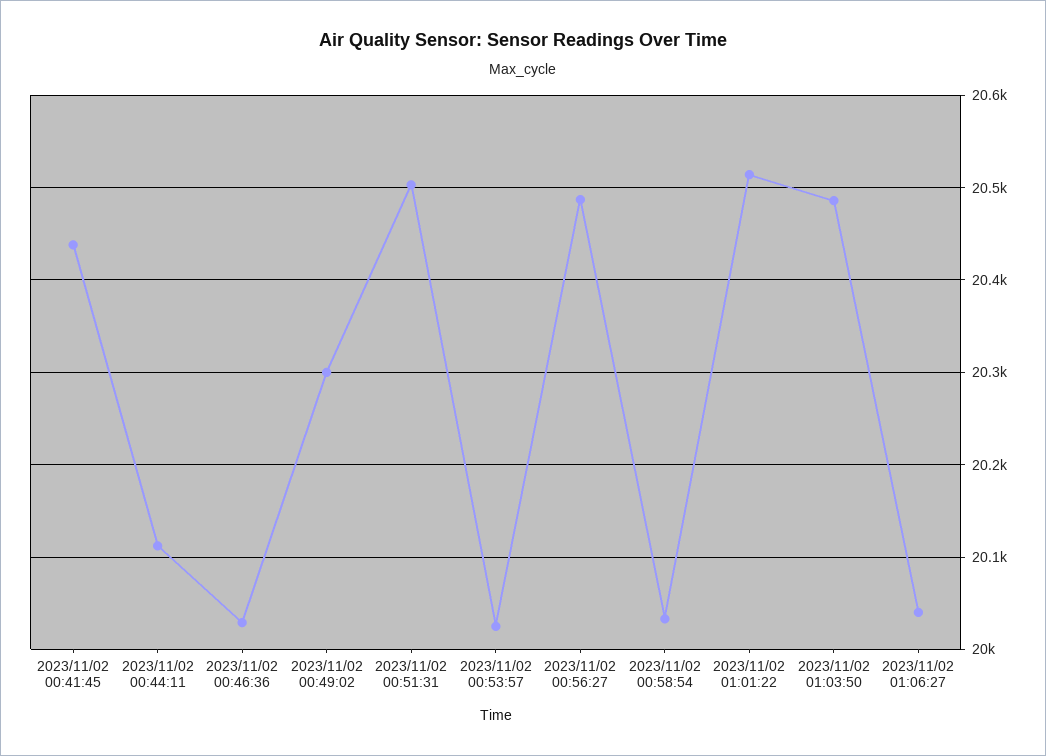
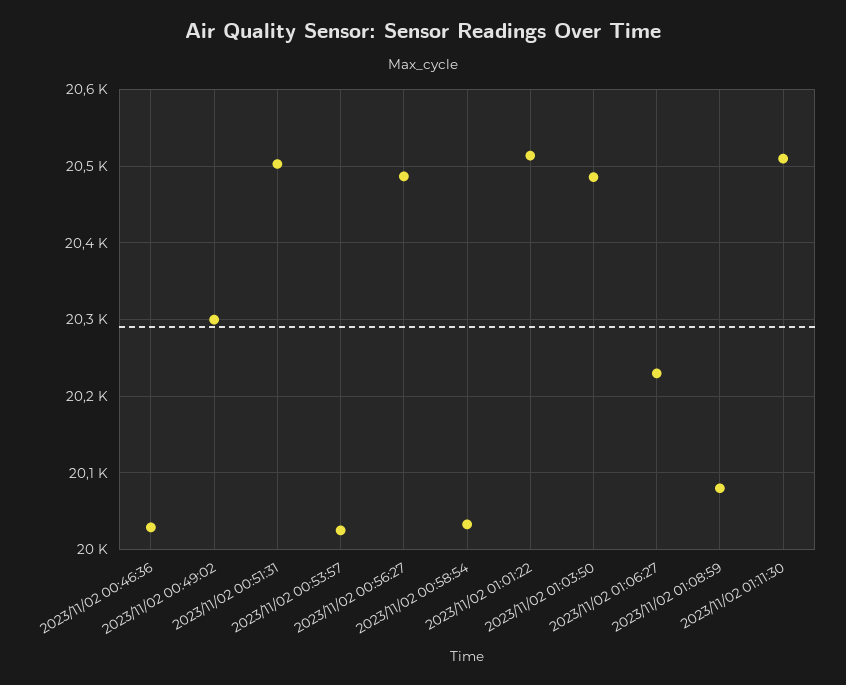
2023/11/02 00:41:45: 20440 -> none
2023/11/02 00:44:11: 20110 -> none
2023/11/02 01:06:27: 20040 -> 20230
2023/11/02 01:08:59: none -> 20080
2023/11/02 01:11:30: none -> 20510

